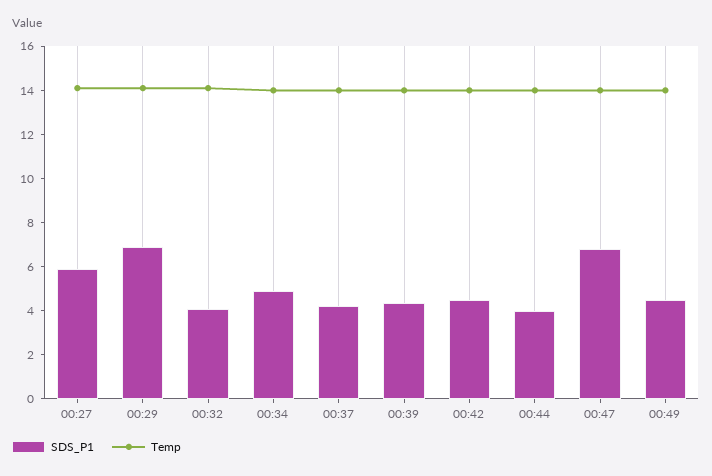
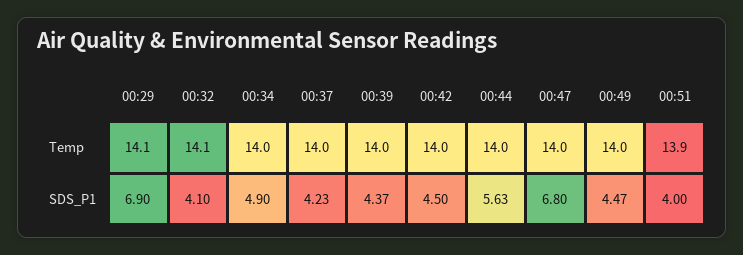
SDS_P1, 00:27: 6 -> none
Temp, 00:27: 14 -> none
SDS_P1, 00:44: 4 -> 5.63
Temp, 00:51: none -> 13.9
SDS_P1, 00:51: none -> 4

